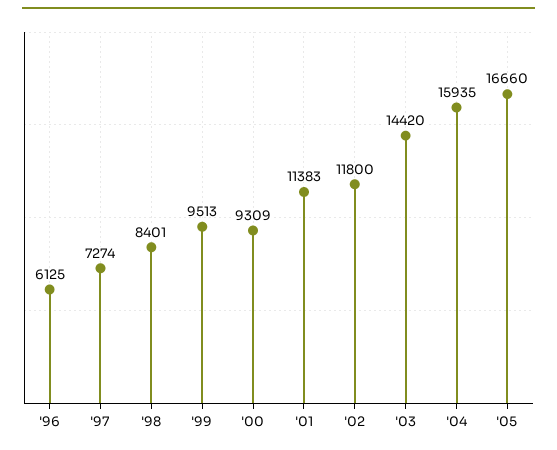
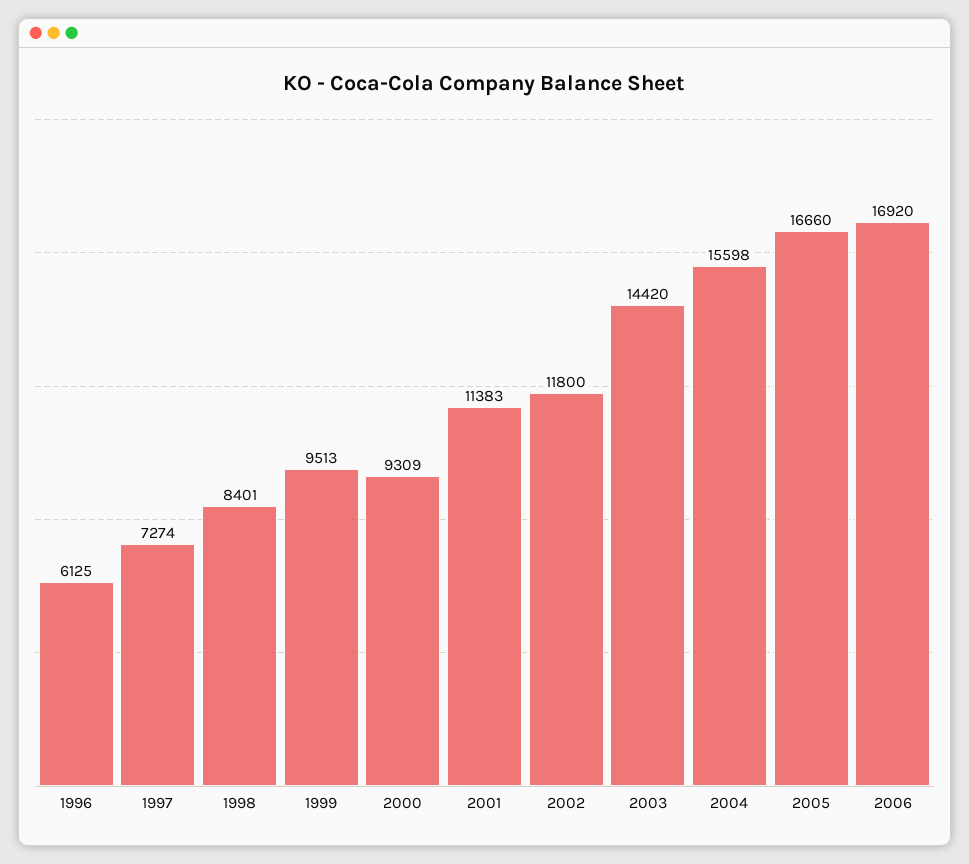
'04: 15935 -> 15598
2006: none -> 16920

